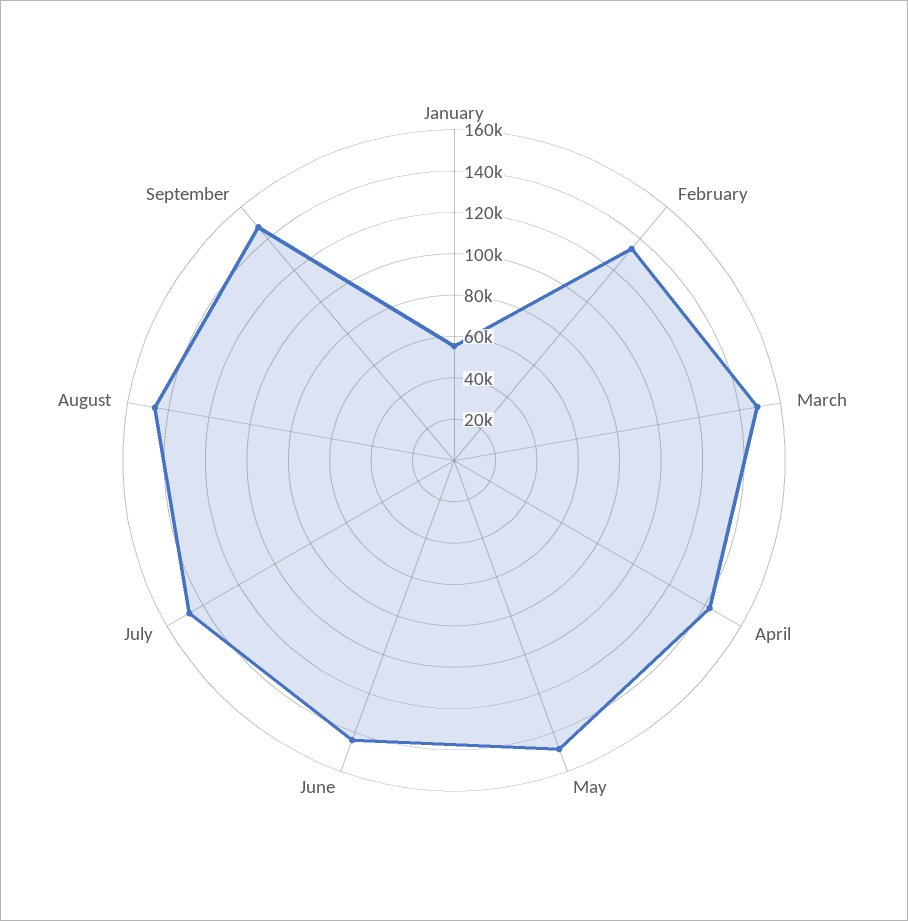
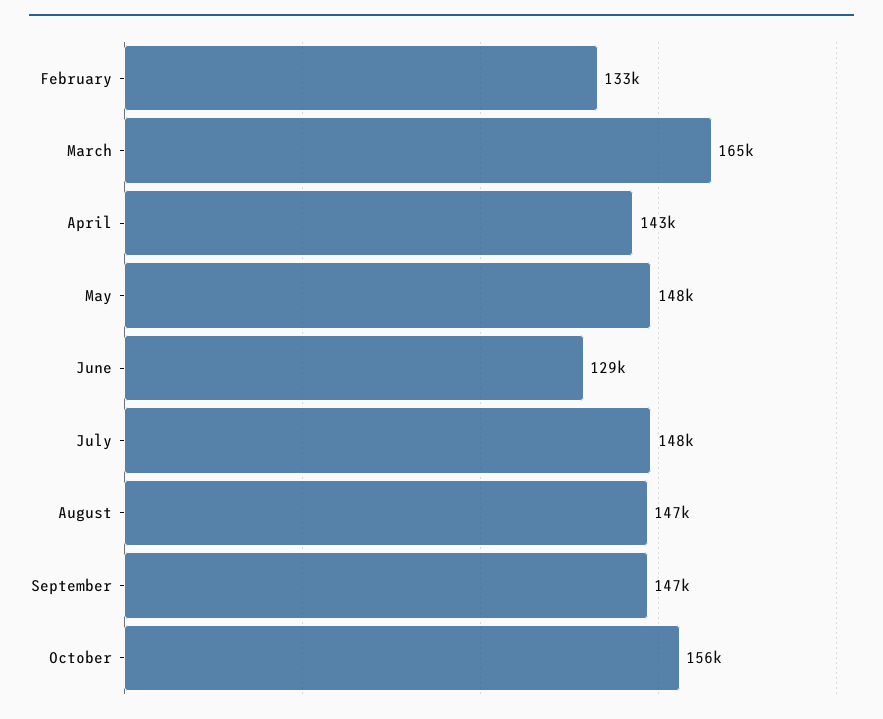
January: 55000 -> none
March: 150000 -> 165000
June: 145000 -> 129000
October: none -> 156000

